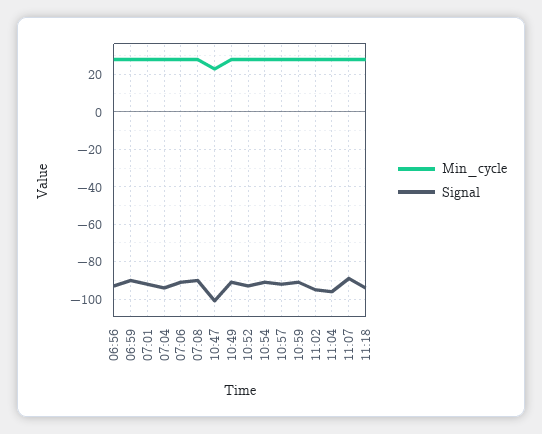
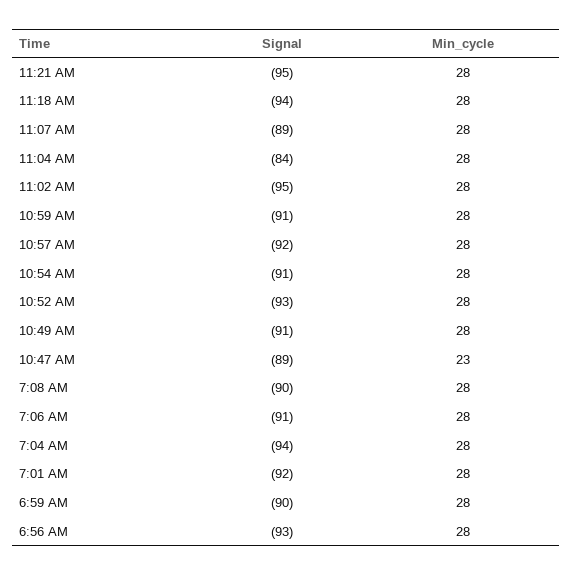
Signal, 10:47: -100 -> -89
Signal, 11:04: -95 -> -84
Signal, 11:21 AM: none -> -95
Min_cycle, 11:21 AM: none -> 28

